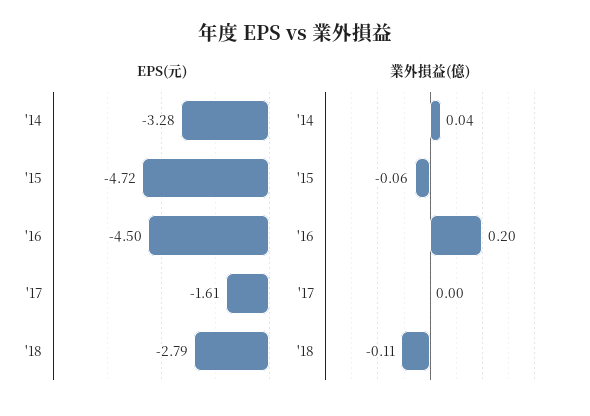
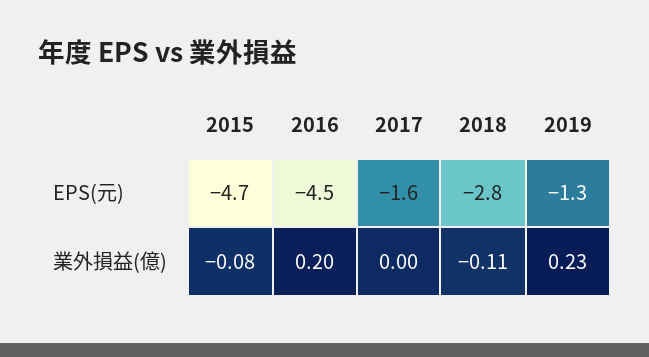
EPS(元), '14: -3.28 -> none
業外損益(億), '14: 0.04 -> none
業外損益(億), '15: -0.06 -> -0.08
EPS(元), 2019: none -> -1.3
業外損益(億), 2019: none -> 0.23

